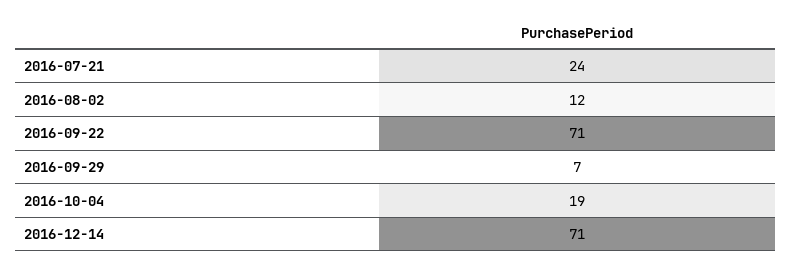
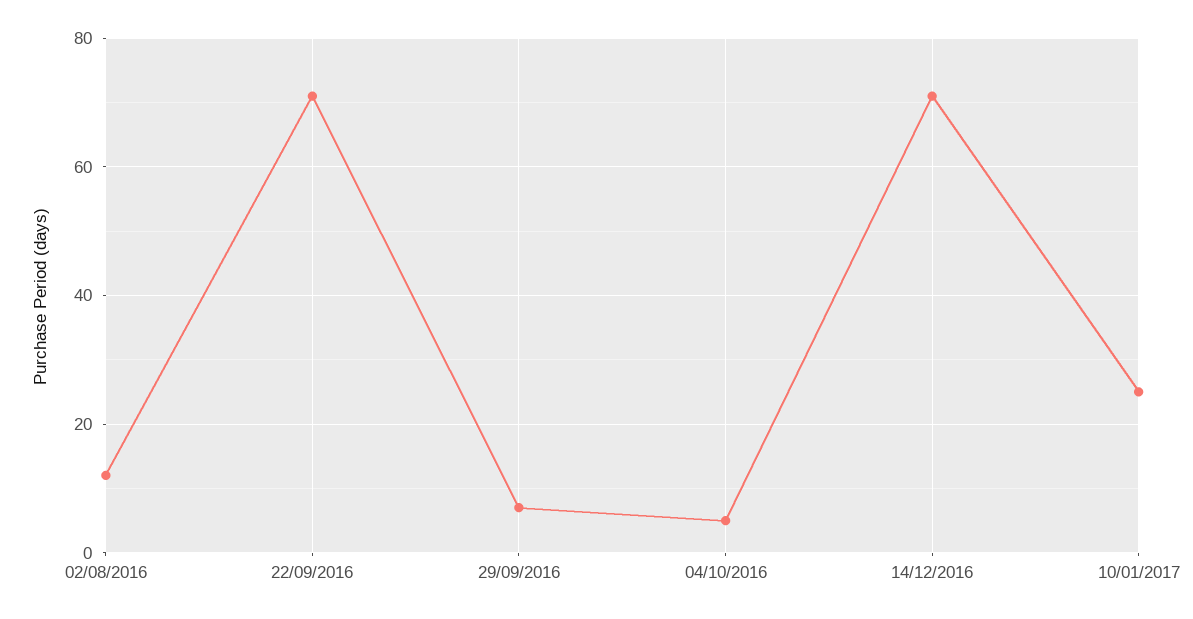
2016-07-21: 24 -> none
2016-10-04: 19 -> 5
10/01/2017: none -> 25

